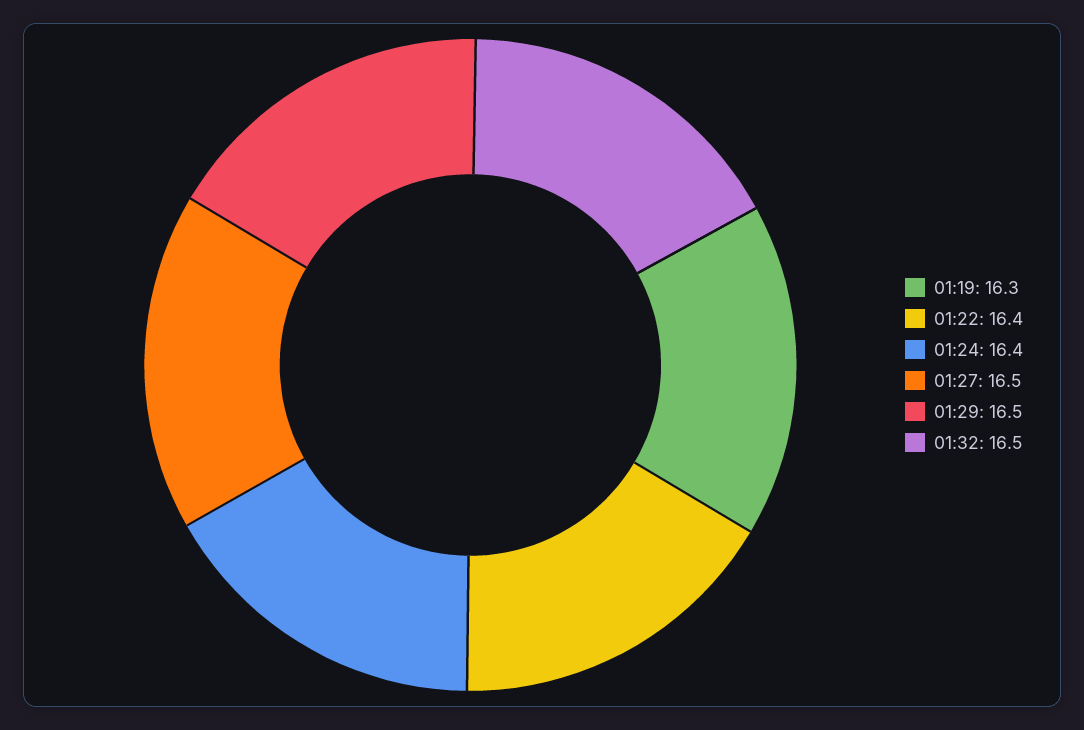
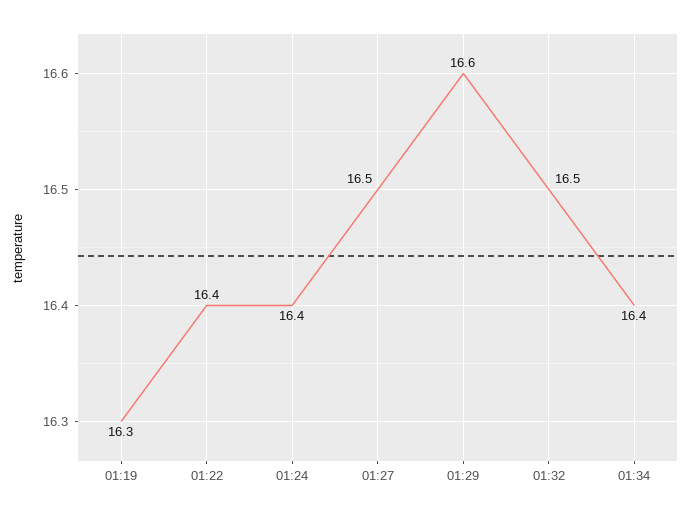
01:29: 16.5 -> 16.6
01:34: none -> 16.4

